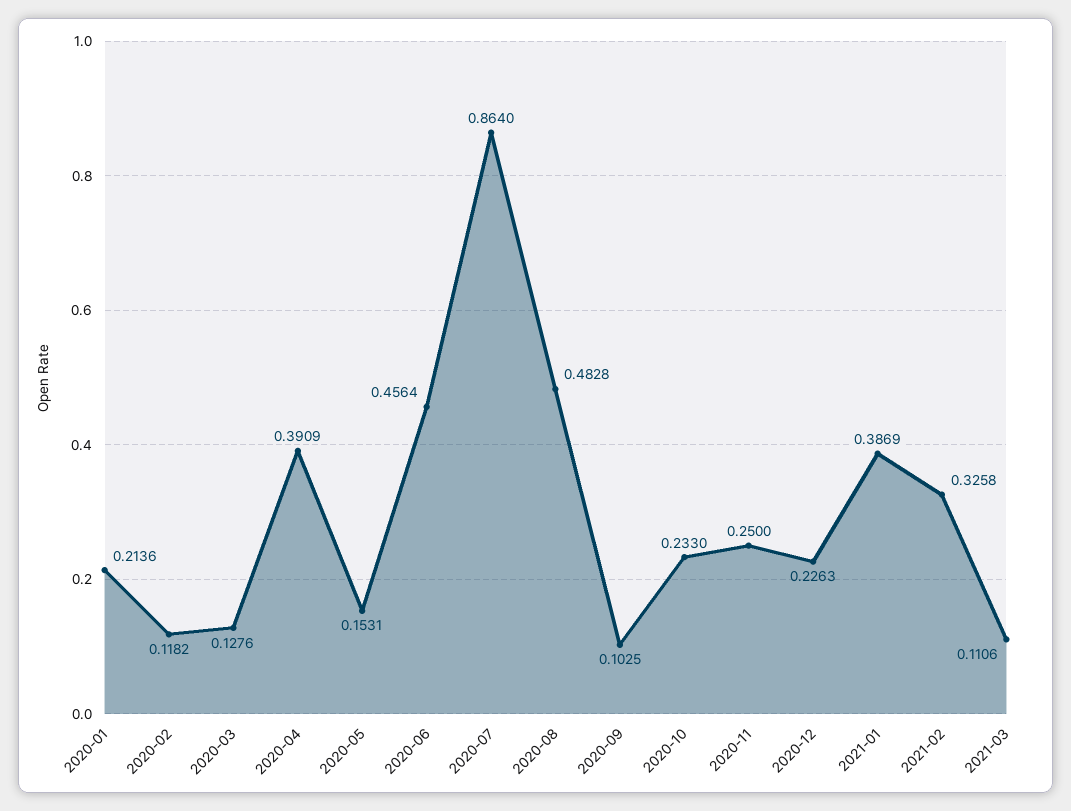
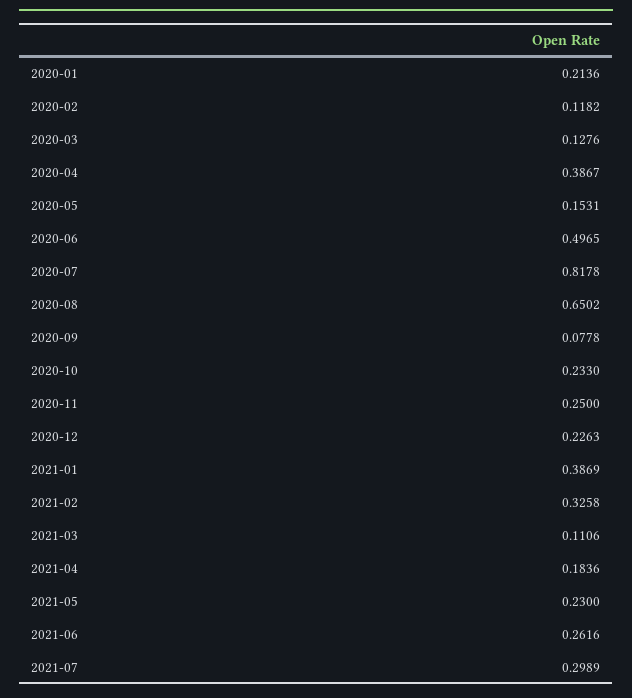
2020-04: 0.3909 -> 0.3867
2020-06: 0.4564 -> 0.4965
2020-07: 0.864 -> 0.8178
2020-08: 0.4828 -> 0.6502
2020-09: 0.1025 -> 0.0778
2021-04: none -> 0.1836
2021-05: none -> 0.23
2021-06: none -> 0.2616
2021-07: none -> 0.2989

